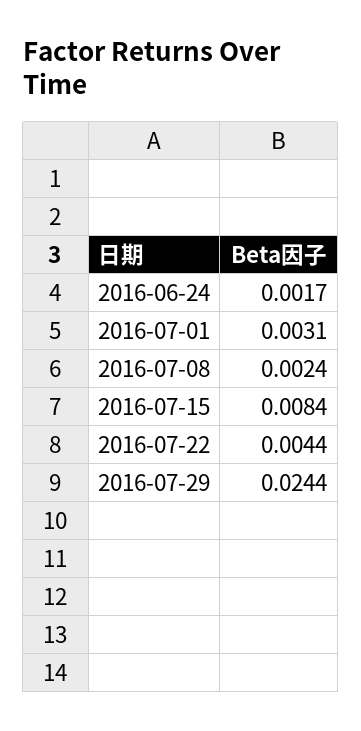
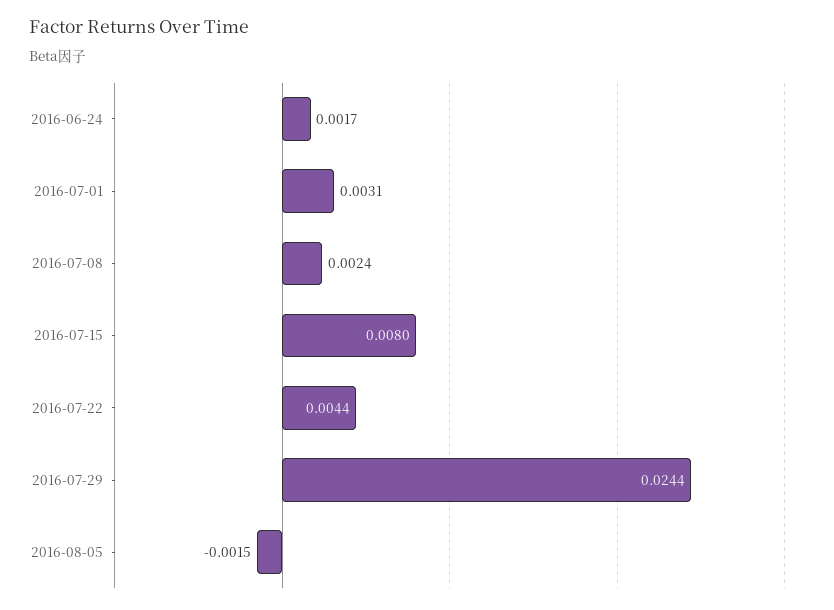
2016-07-15: 0.0084 -> 0.008
2016-08-05: none -> -0.0015

